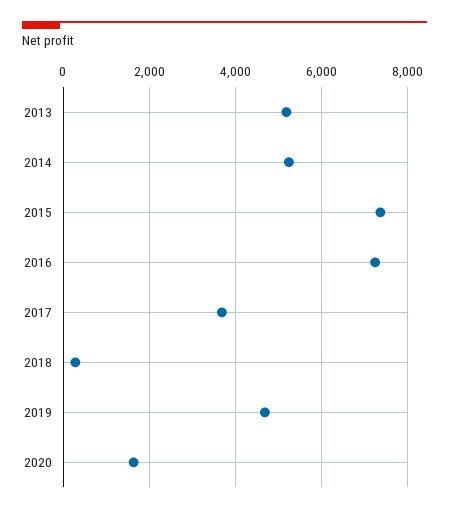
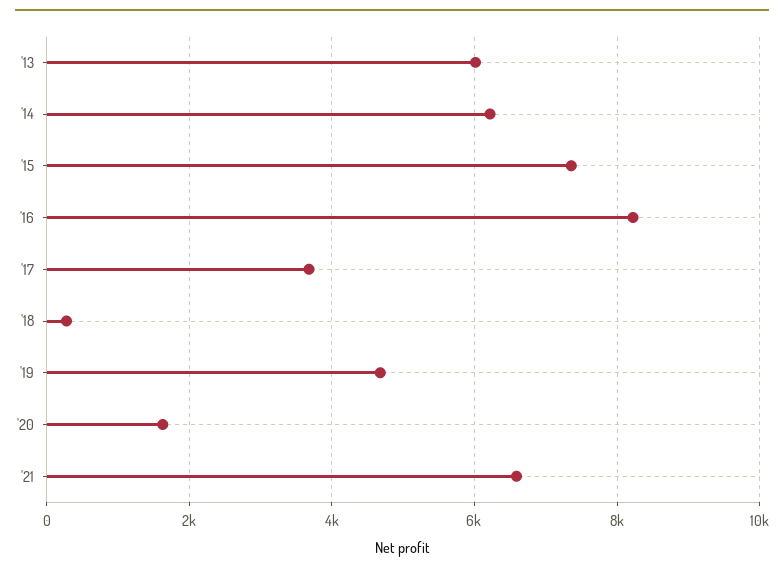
2013: 5200 -> 6000
2014: 5200 -> 6200
2016: 7200 -> 8200
'21: none -> 6600

